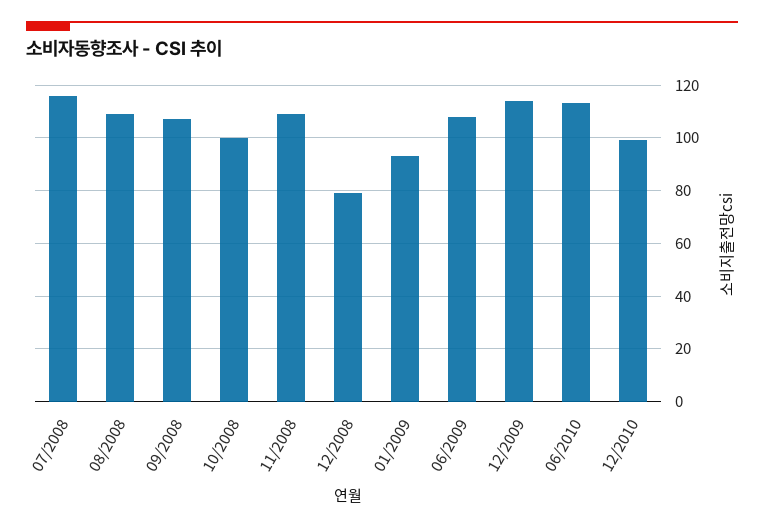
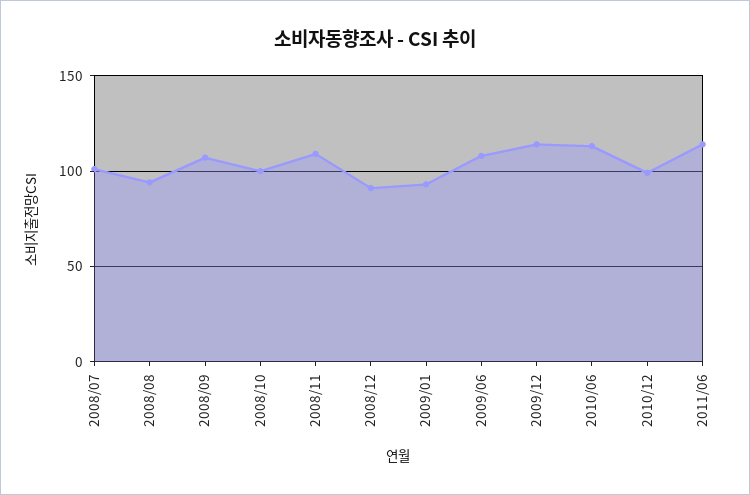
07/2008: 115 -> 100
08/2008: 110 -> 95
12/2008: 80 -> 90
2011/06: none -> 115

